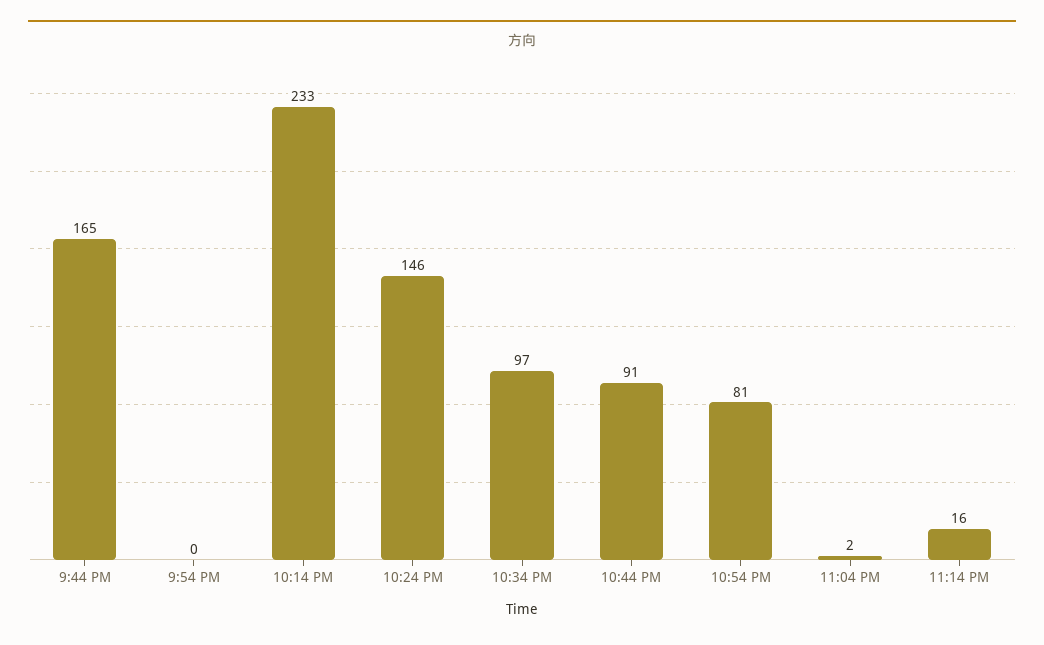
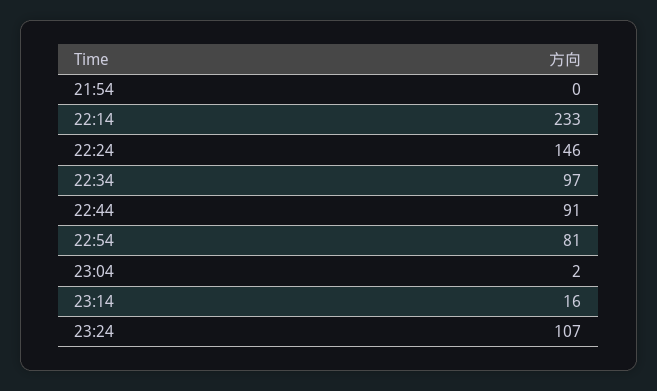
9:44 PM: 165 -> none
23:24: none -> 107

